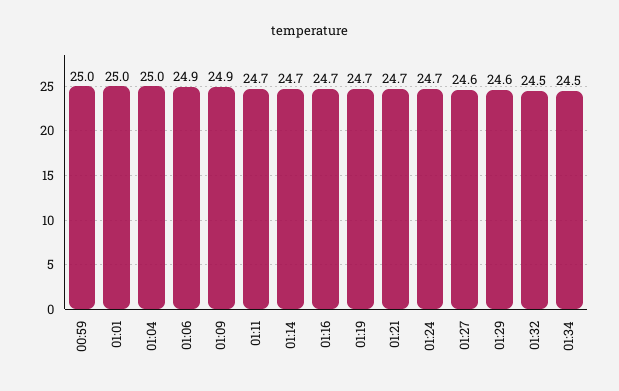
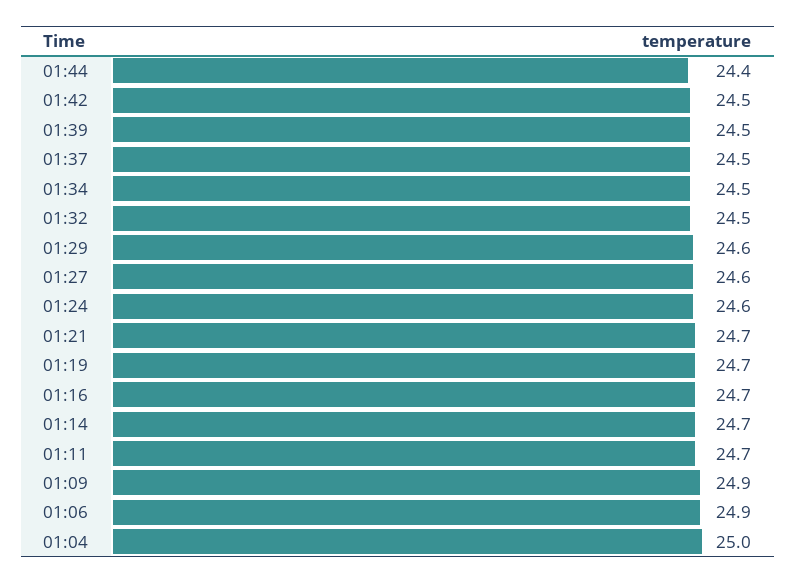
00:59: 25 -> none
01:01: 25 -> none
01:24: 24.7 -> 24.6
01:44: none -> 24.4
01:42: none -> 24.5
01:39: none -> 24.5
01:37: none -> 24.5

